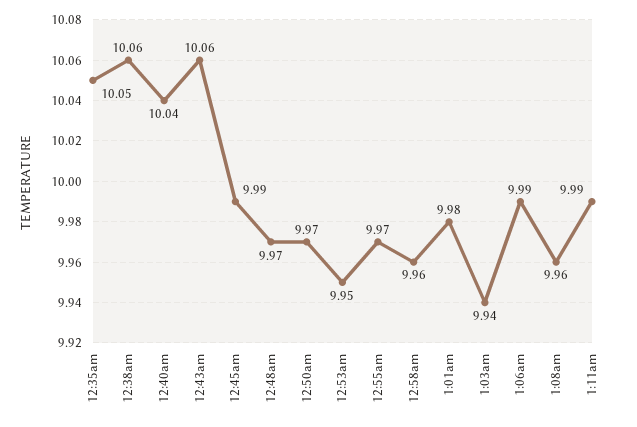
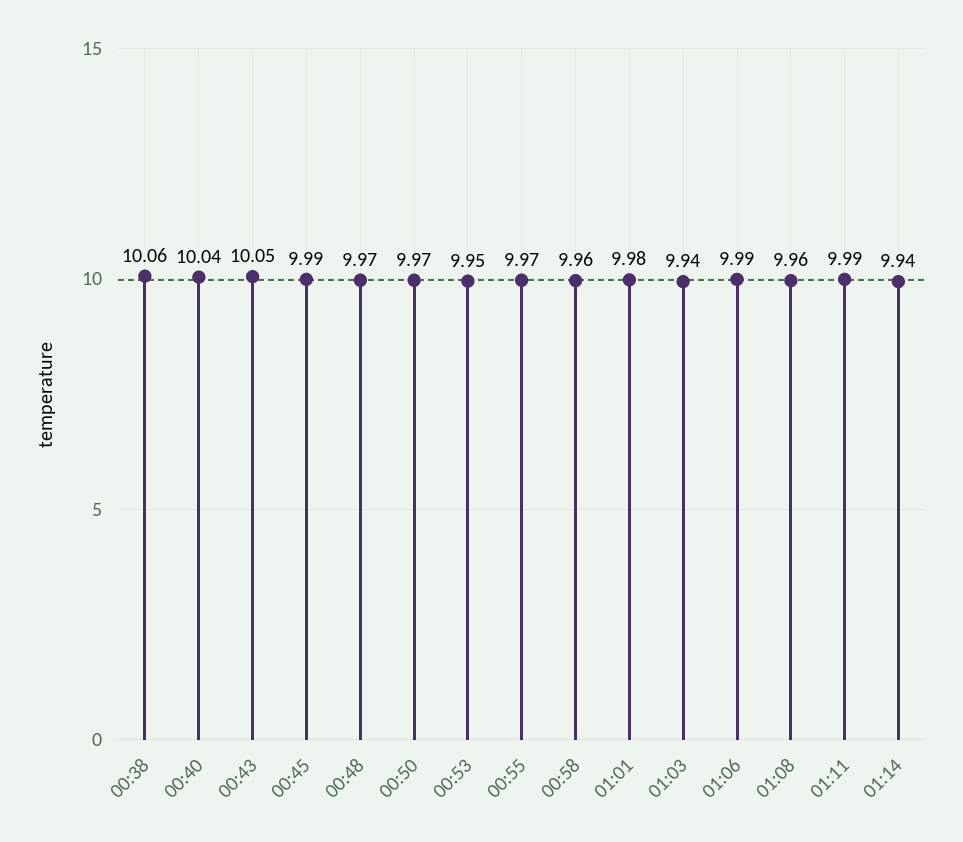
12:35am: 10.05 -> none
12:43am: 10.06 -> 10.05
01:14: none -> 9.94

